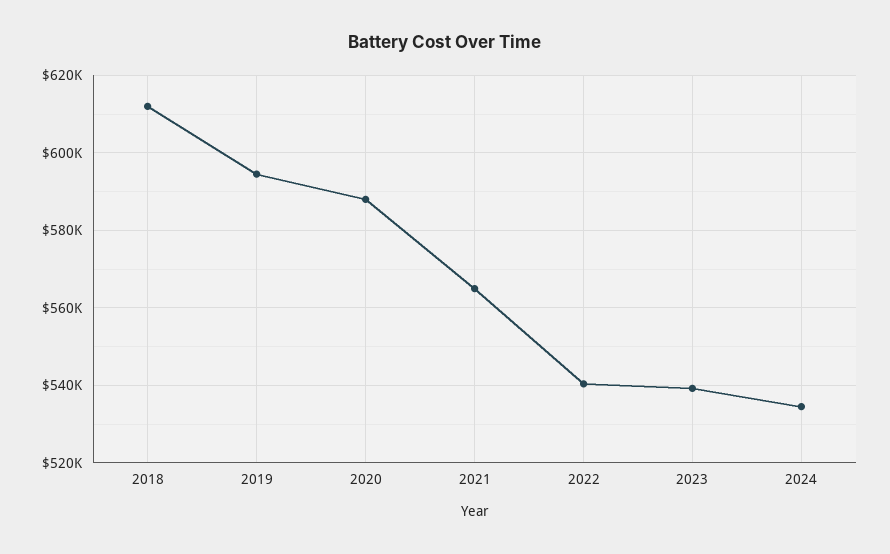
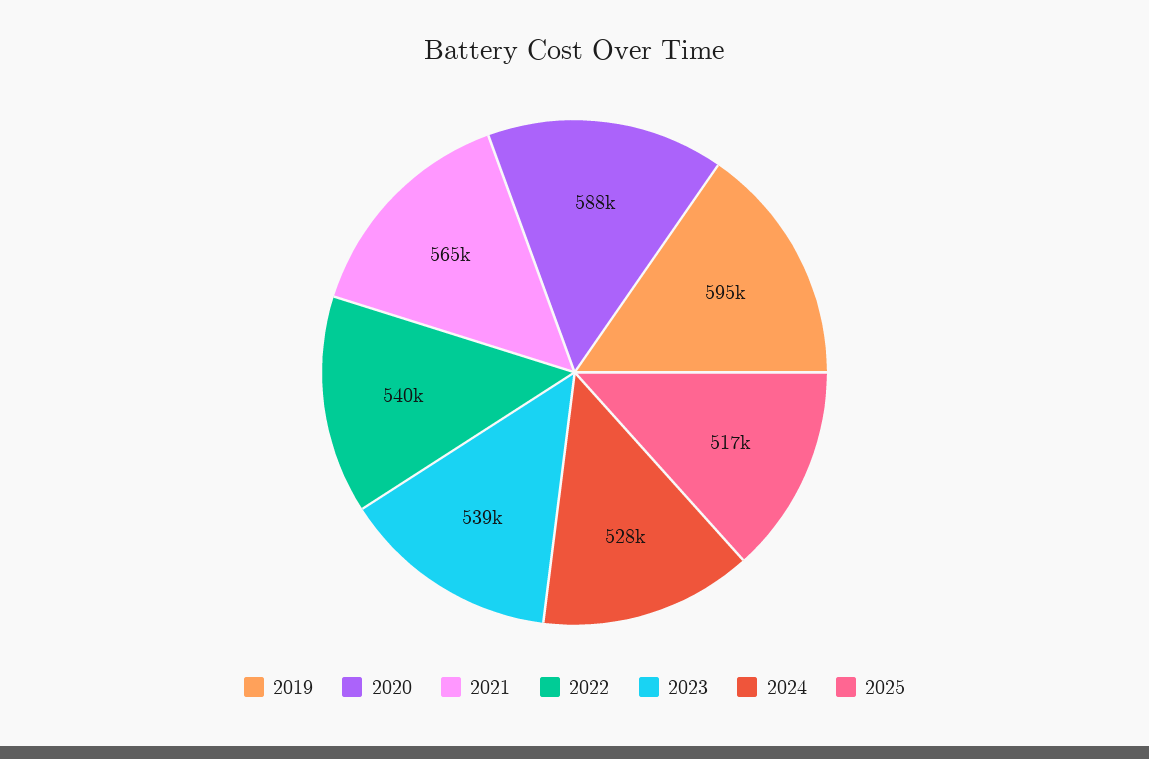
2018: 612000 -> none
2024: 534000 -> 528000
2025: none -> 517000

